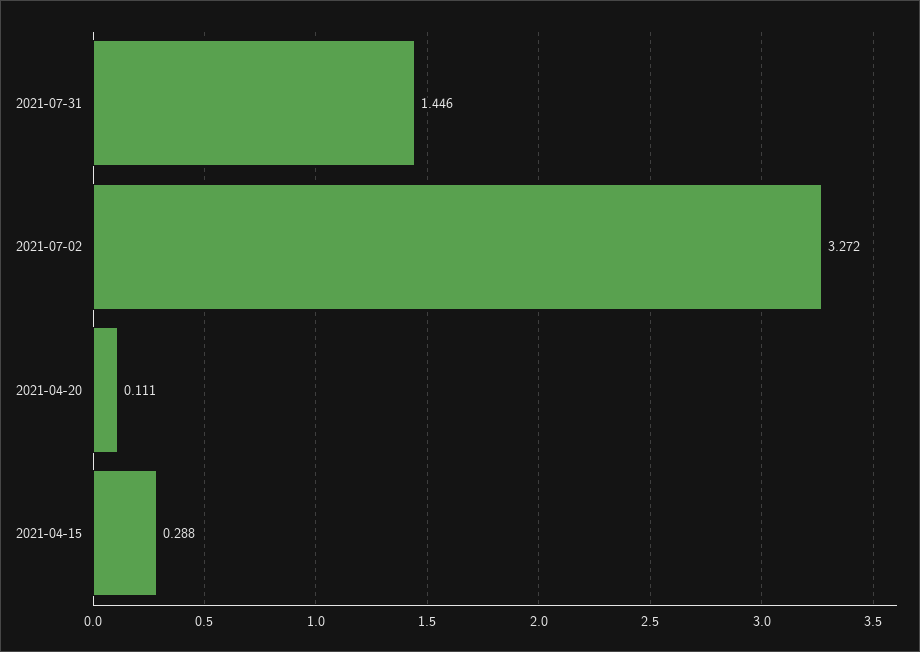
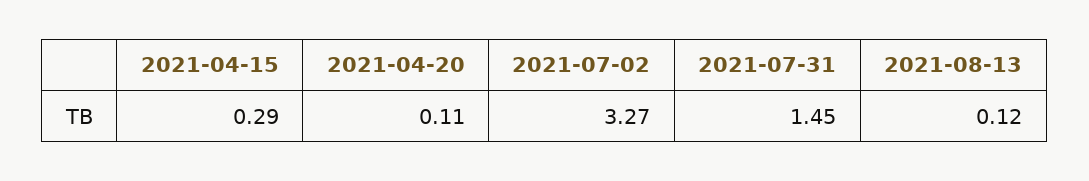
2021-08-13: none -> 0.12

